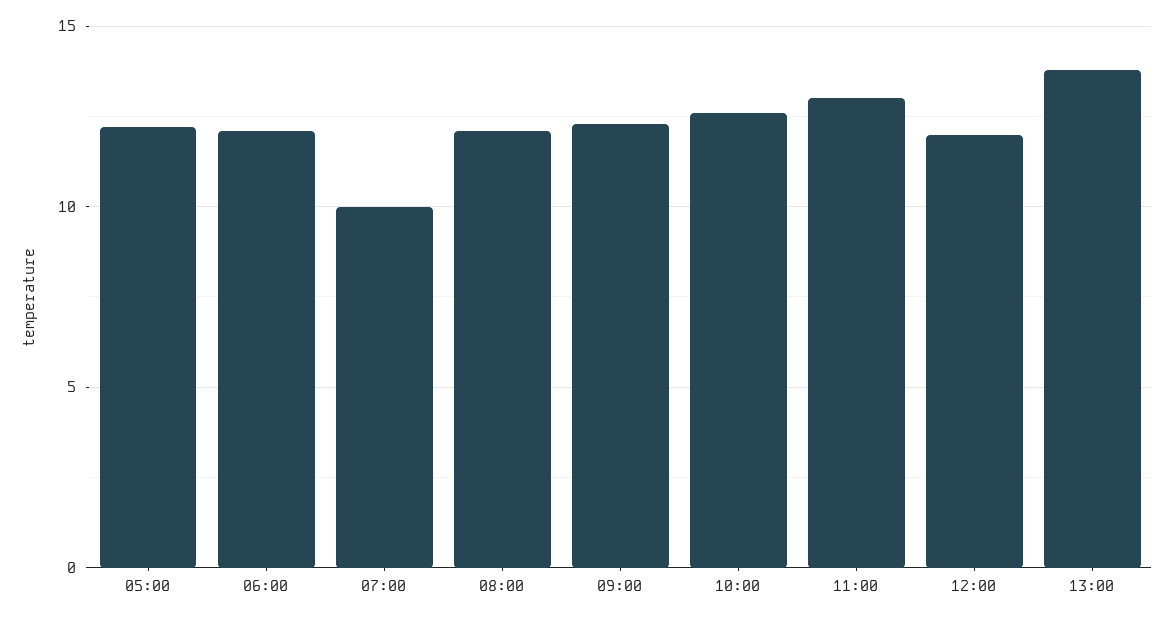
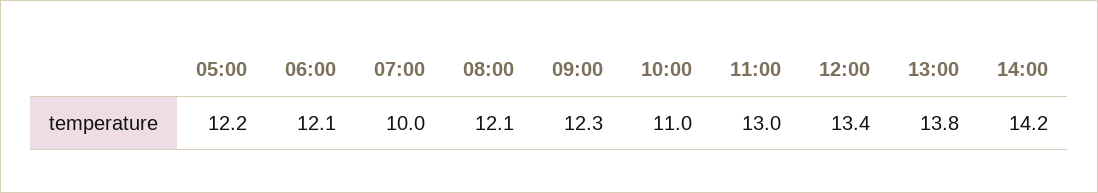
10:00: 12.5 -> 11
12:00: 12 -> 13.4
14:00: none -> 14.2

